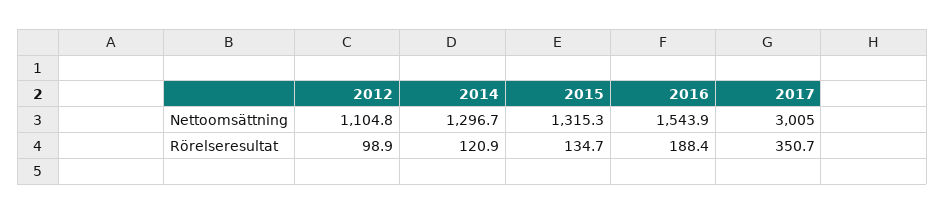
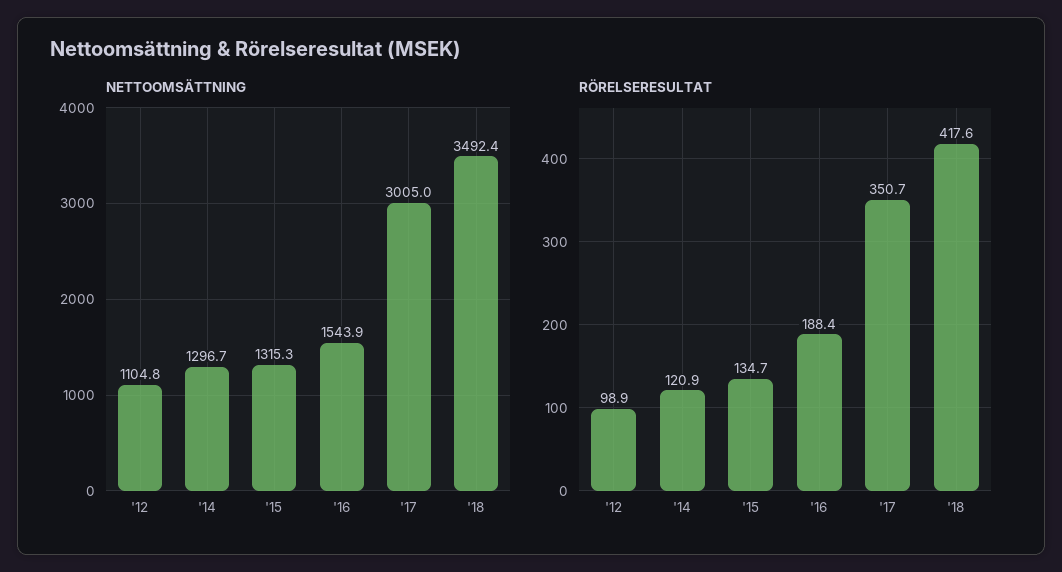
Nettoomsättning, '18: none -> 3492.4
Rörelseresultat, '18: none -> 417.6

